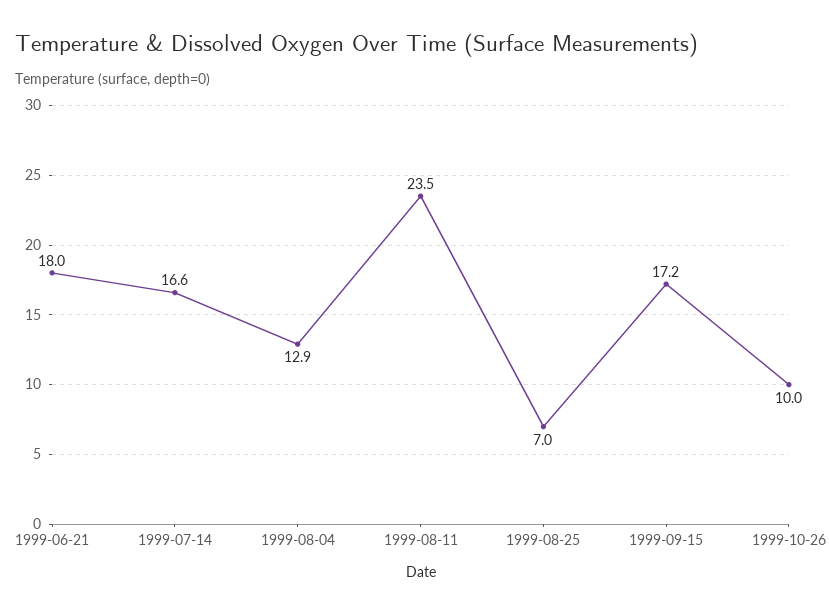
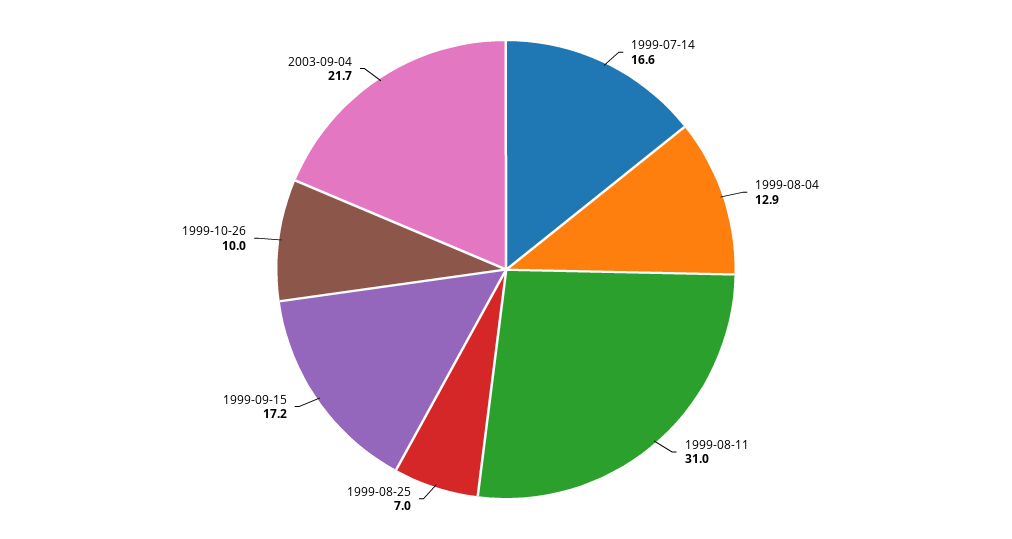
1999-06-21: 18 -> none
1999-08-11: 23.5 -> 31
2003-09-04: none -> 21.7

